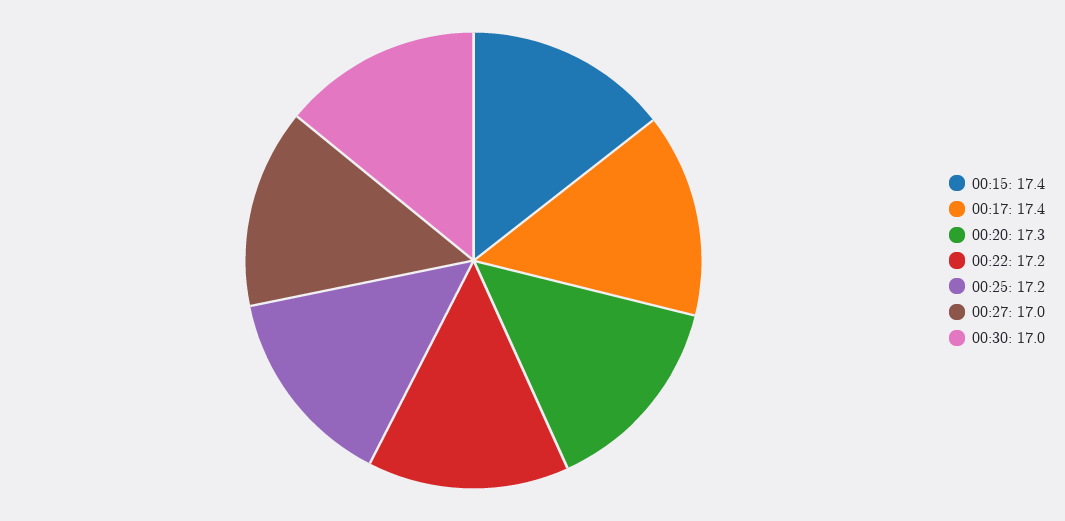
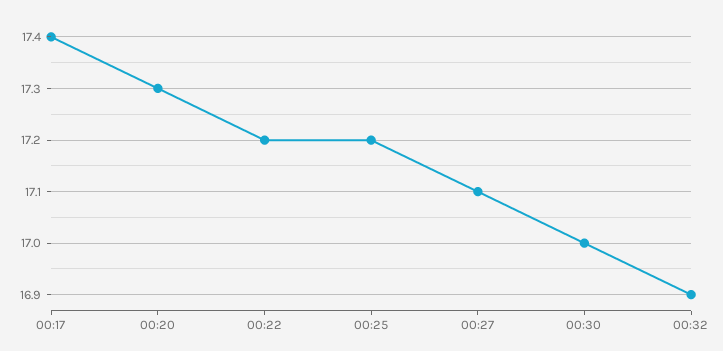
00:15: 17.4 -> none
00:27: 17 -> 17.1
00:32: none -> 16.9

